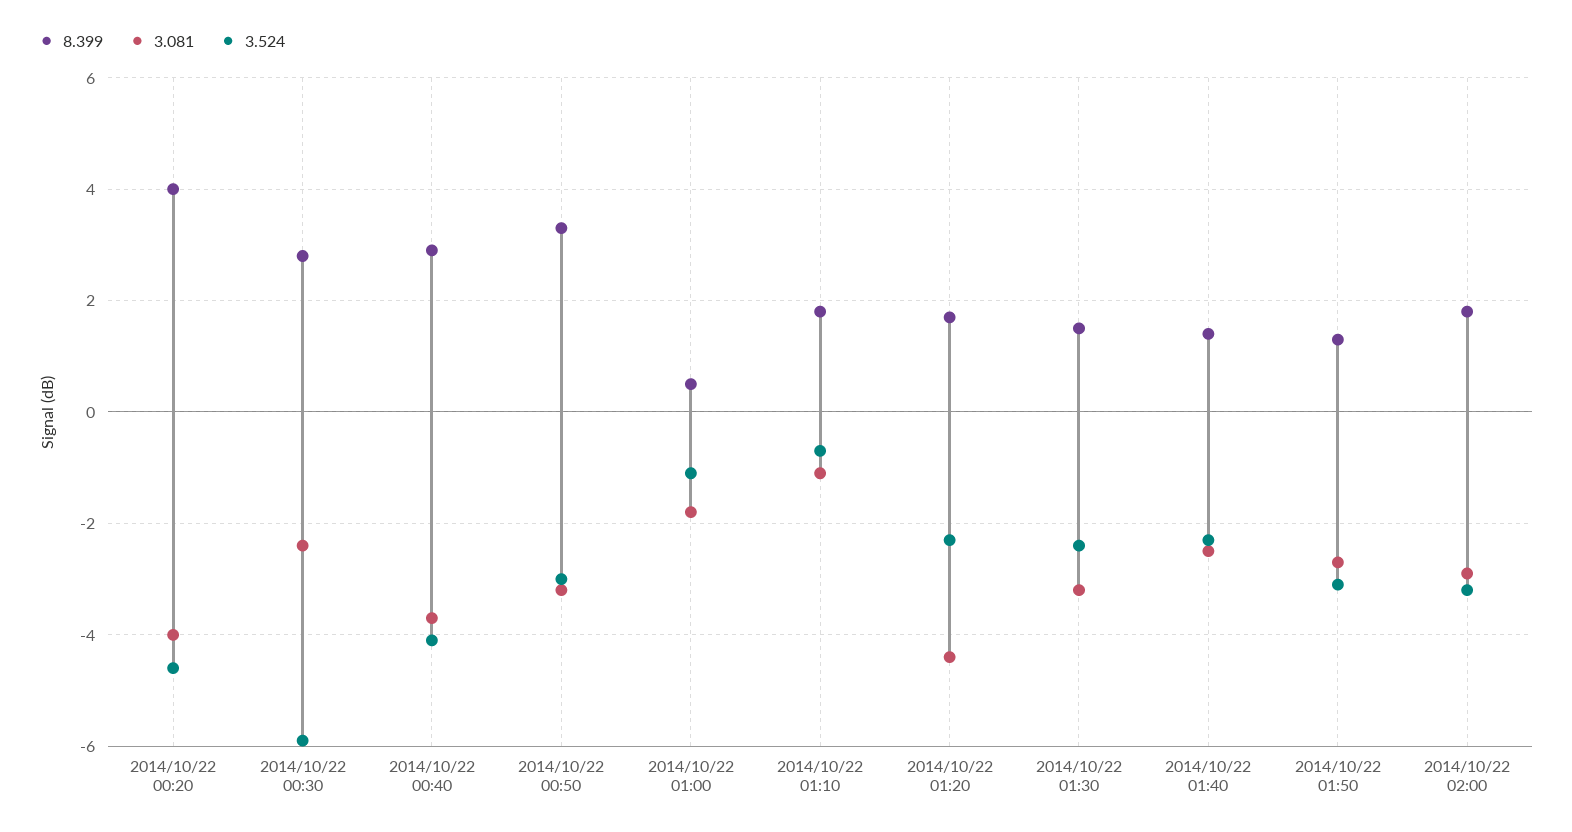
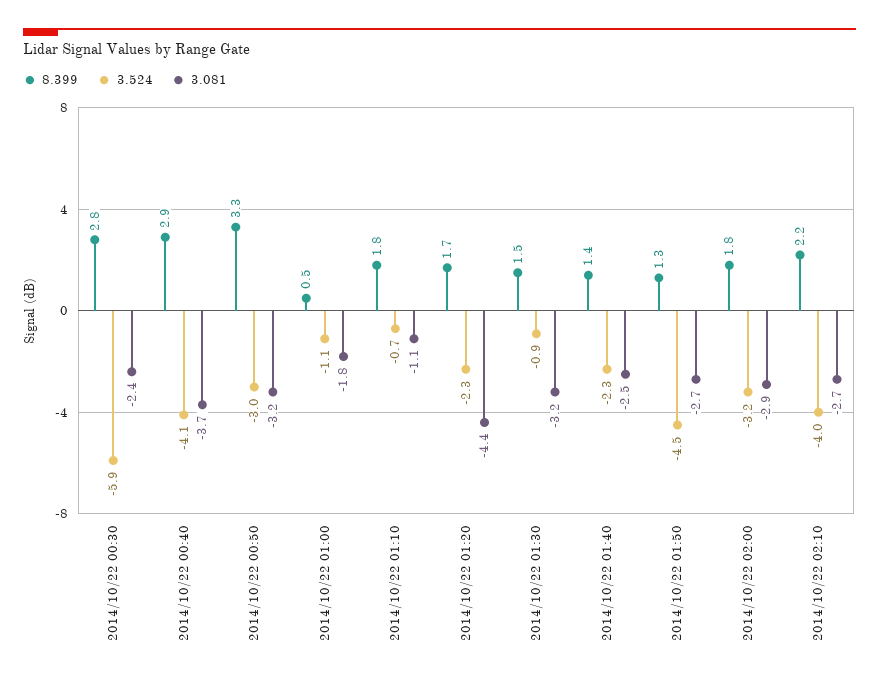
8.399, 2014/10/22 00:20: 4 -> none
3.081, 2014/10/22 00:20: -4 -> none
3.524, 2014/10/22 00:20: -4.5 -> none
3.524, 2014/10/22 01:30: -2.5 -> -0.9
3.524, 2014/10/22 01:50: -3 -> -4.5
8.399, 2014/10/22 02:10: none -> 2.2
3.524, 2014/10/22 02:10: none -> -4
3.081, 2014/10/22 02:10: none -> -2.7

